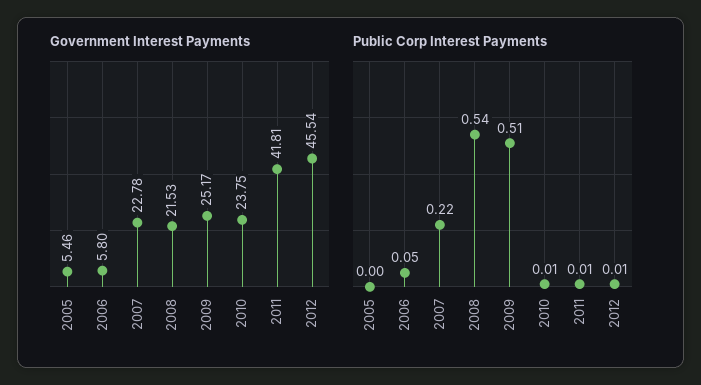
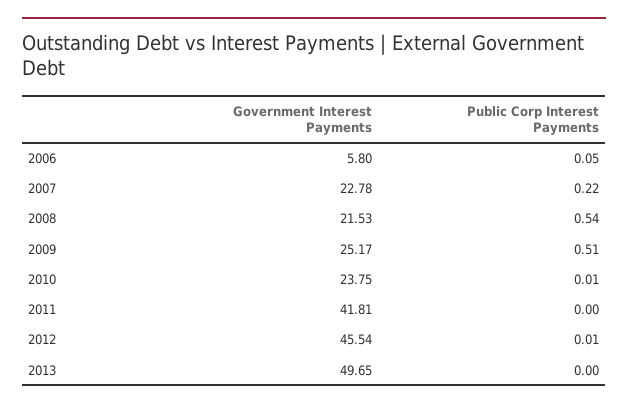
Government Interest Payments, 2005: 5.46 -> none
Public Corp Interest Payments, 2005: 0 -> none
Public Corp Interest Payments, 2011: 0.01 -> 0
Government Interest Payments, 2013: none -> 49.65
Public Corp Interest Payments, 2013: none -> 0

